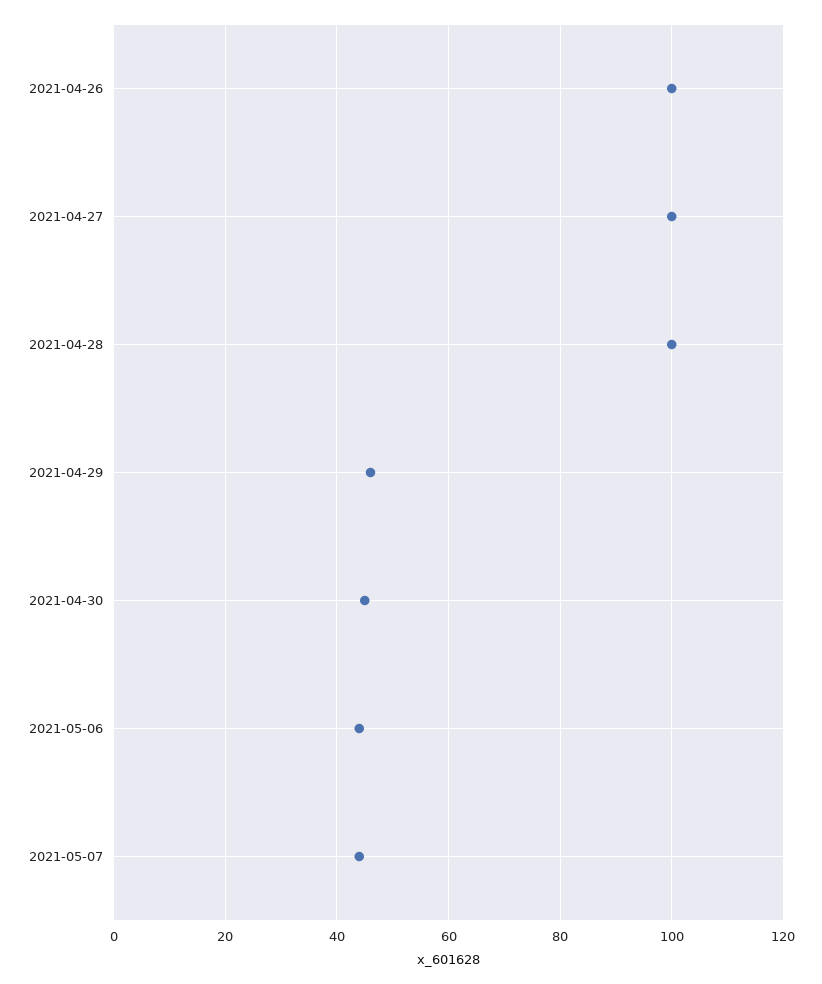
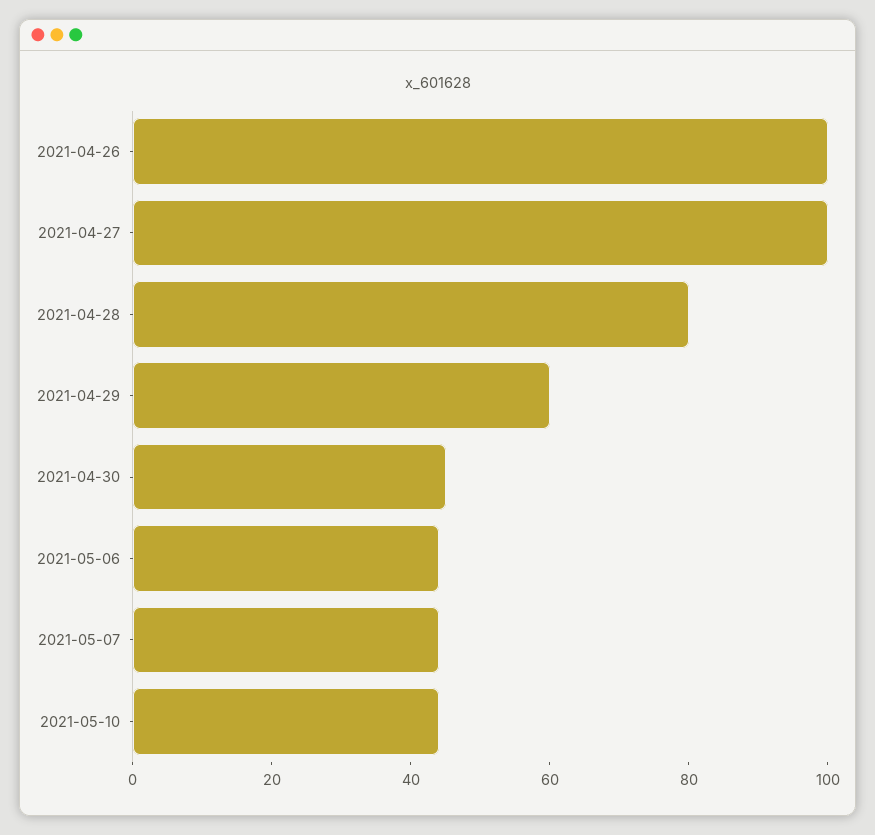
2021-04-28: 100 -> 80
2021-04-29: 45 -> 60
2021-05-10: none -> 45

